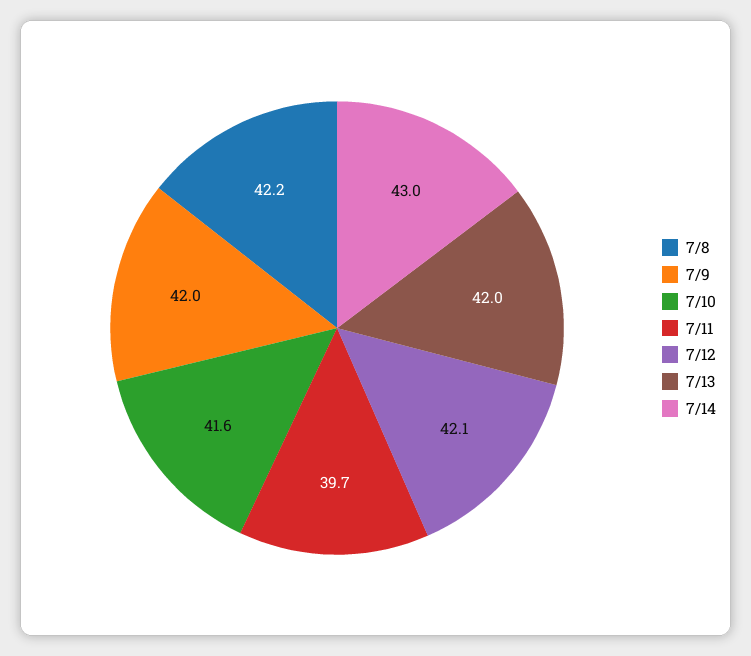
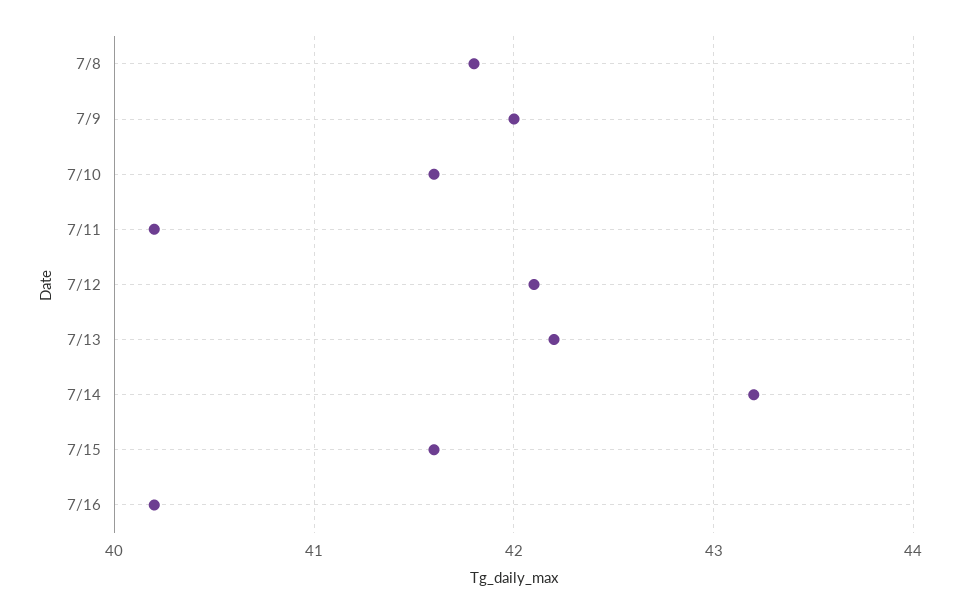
7/8: 42.2 -> 41.8
7/11: 39.7 -> 40.2
7/13: 42 -> 42.2
7/14: 43 -> 43.2
7/15: none -> 41.6
7/16: none -> 40.2

